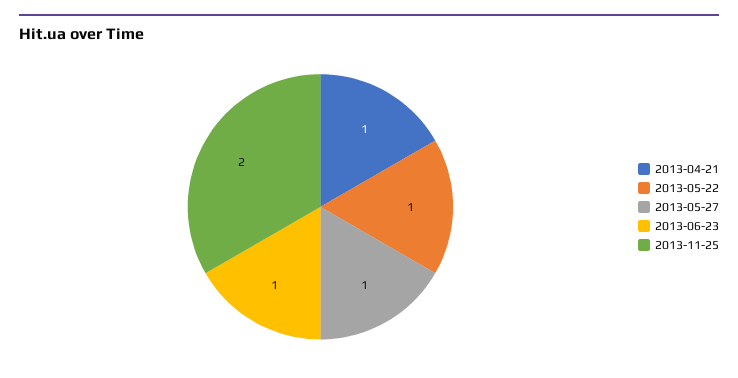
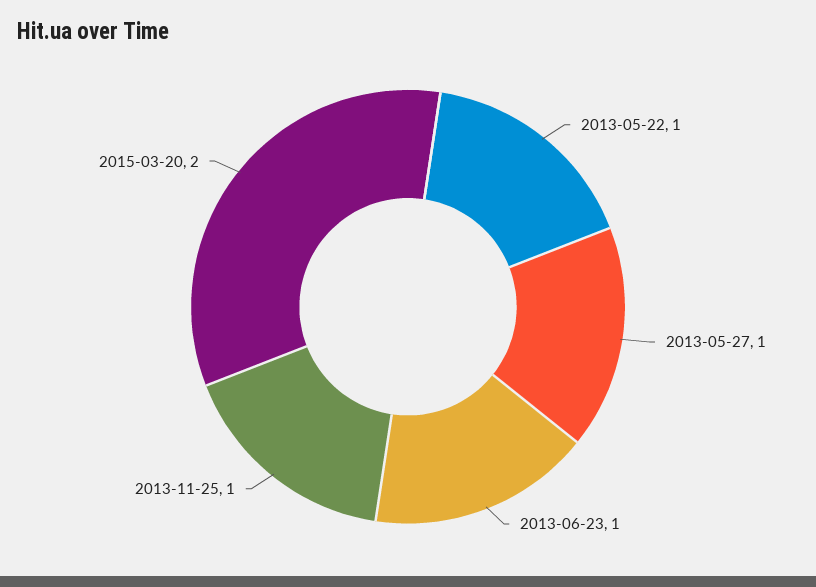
2013-04-21: 1 -> none
2013-11-25: 2 -> 1
2015-03-20: none -> 2

